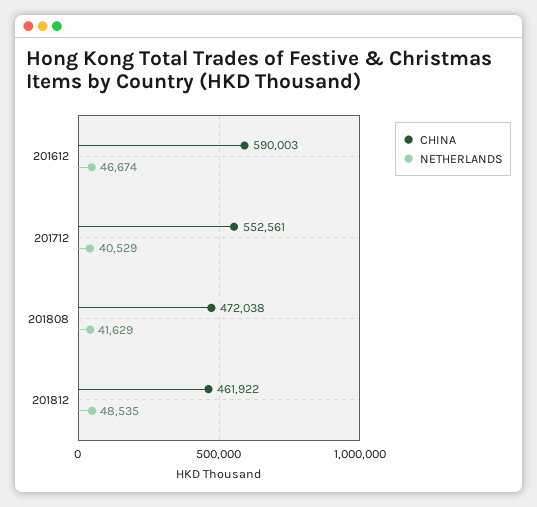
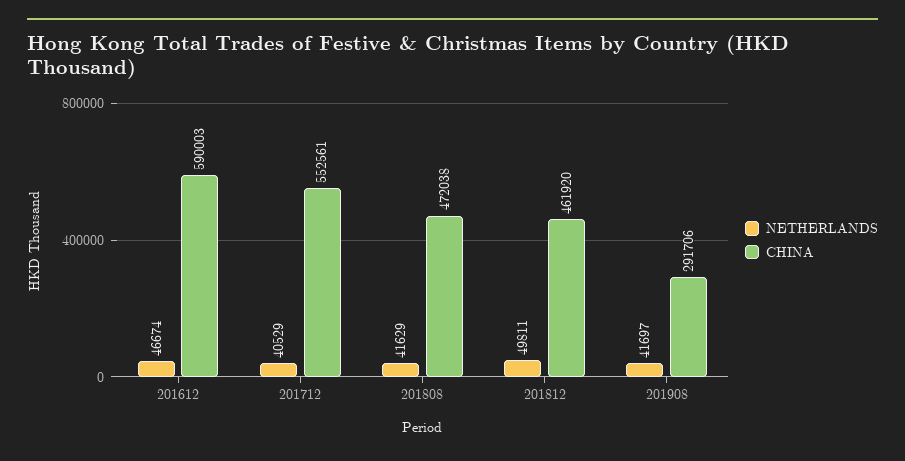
CHINA, 201812: 461922 -> 461920
NETHERLANDS, 201812: 48535 -> 49811
NETHERLANDS, 201908: none -> 41697
CHINA, 201908: none -> 291706

